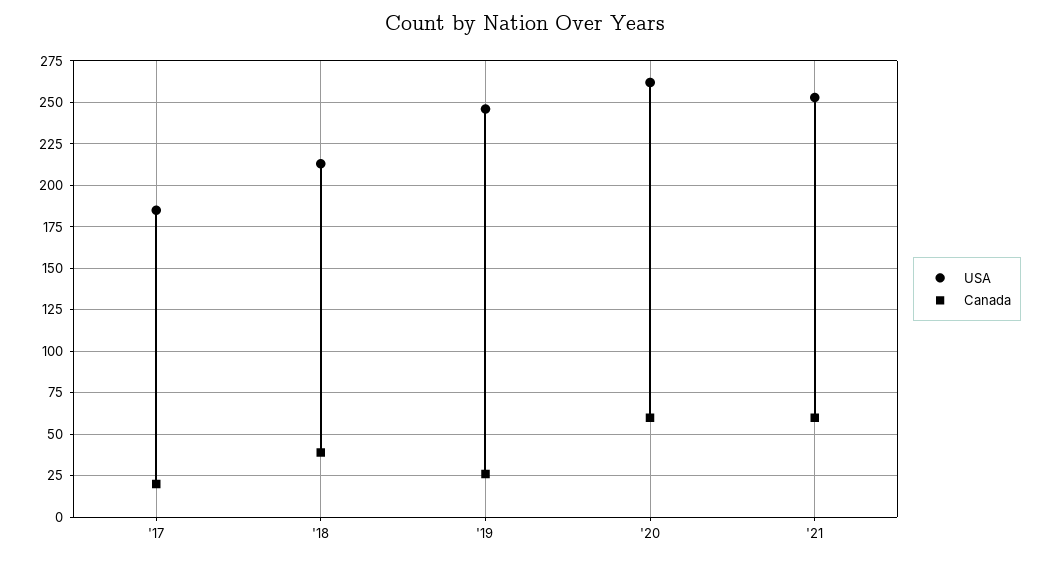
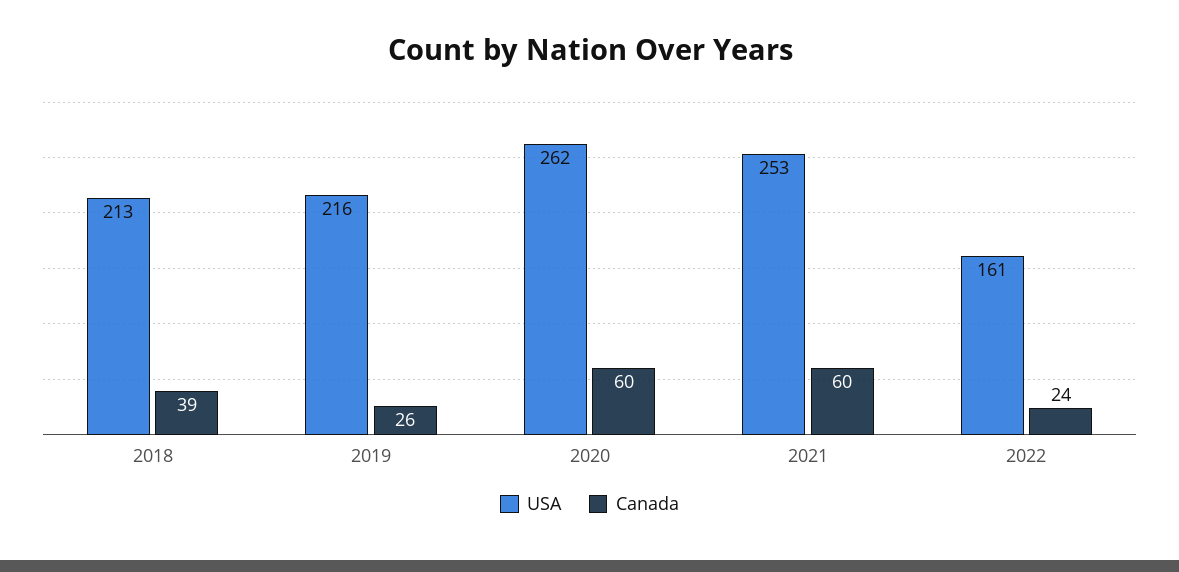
USA, '17: 185 -> none
Canada, '17: 20 -> none
USA, '19: 245 -> 216
USA, 2022: none -> 161
Canada, 2022: none -> 24

